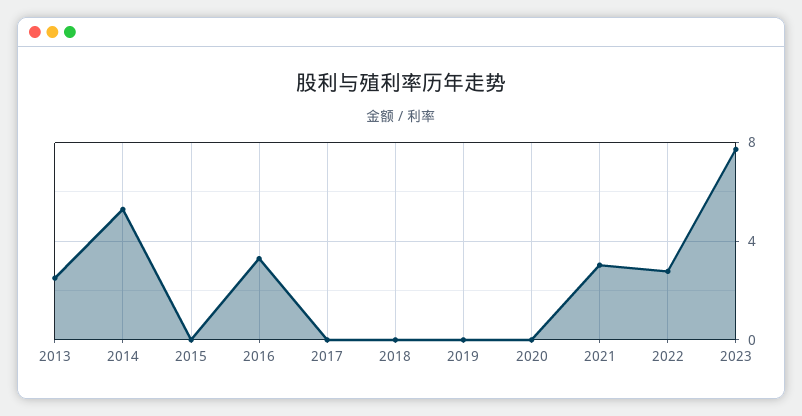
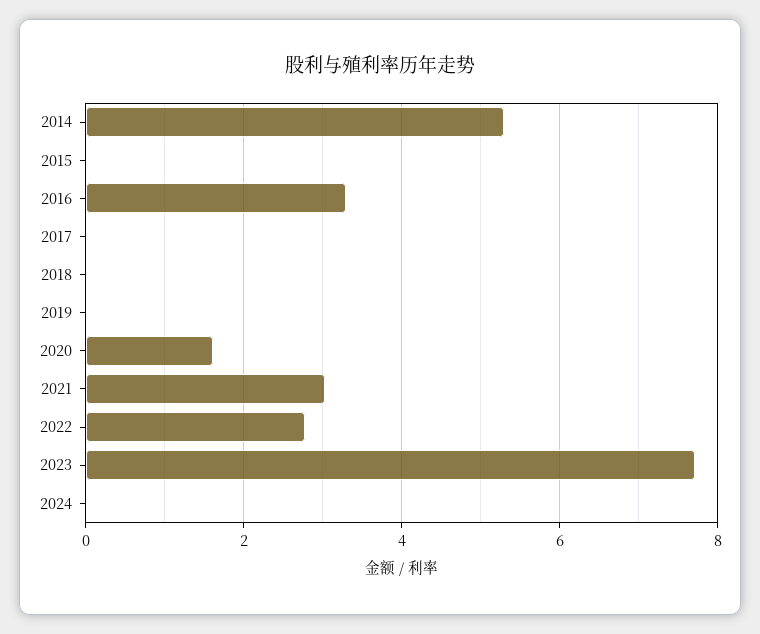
2013: 2.5 -> none
2020: 0 -> 1.6
2024: none -> 0

